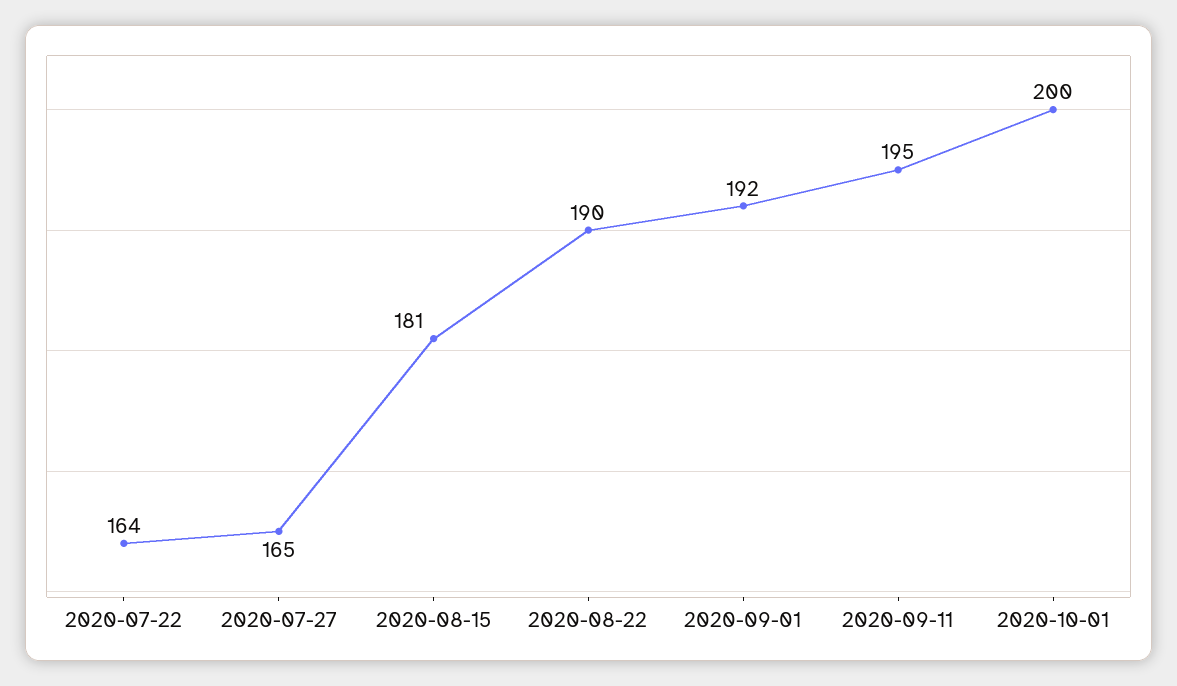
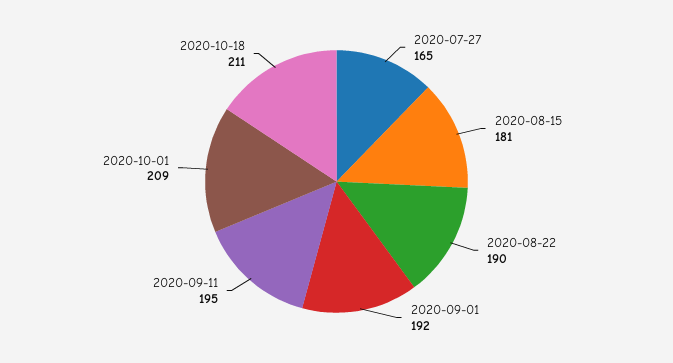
2020-07-22: 164 -> none
2020-10-01: 200 -> 209
2020-10-18: none -> 211

